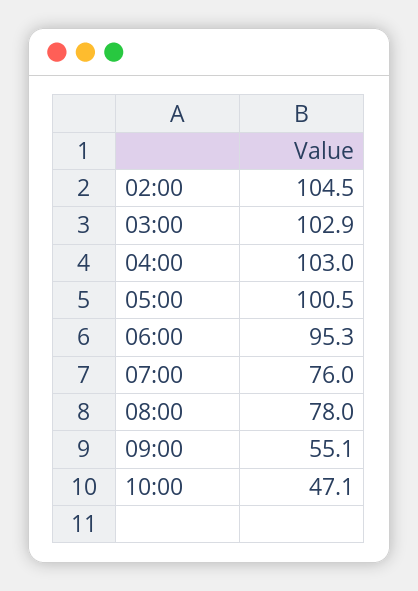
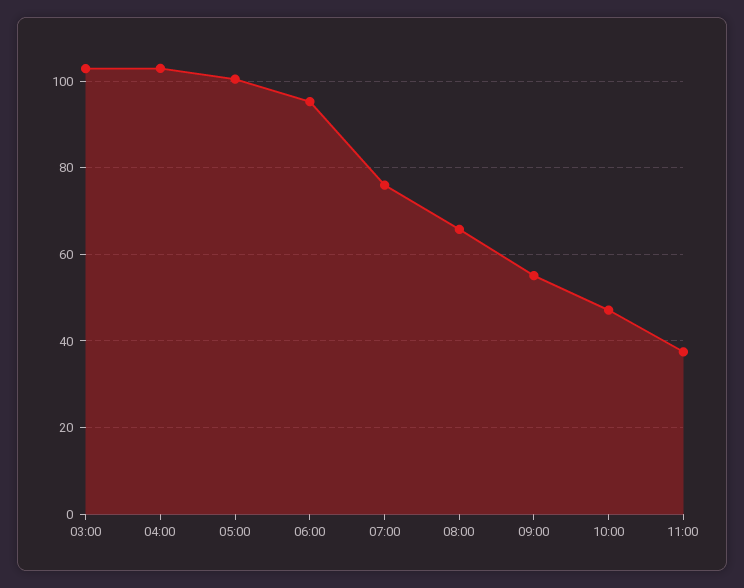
02:00: 104.5 -> none
08:00: 78 -> 66
11:00: none -> 38

